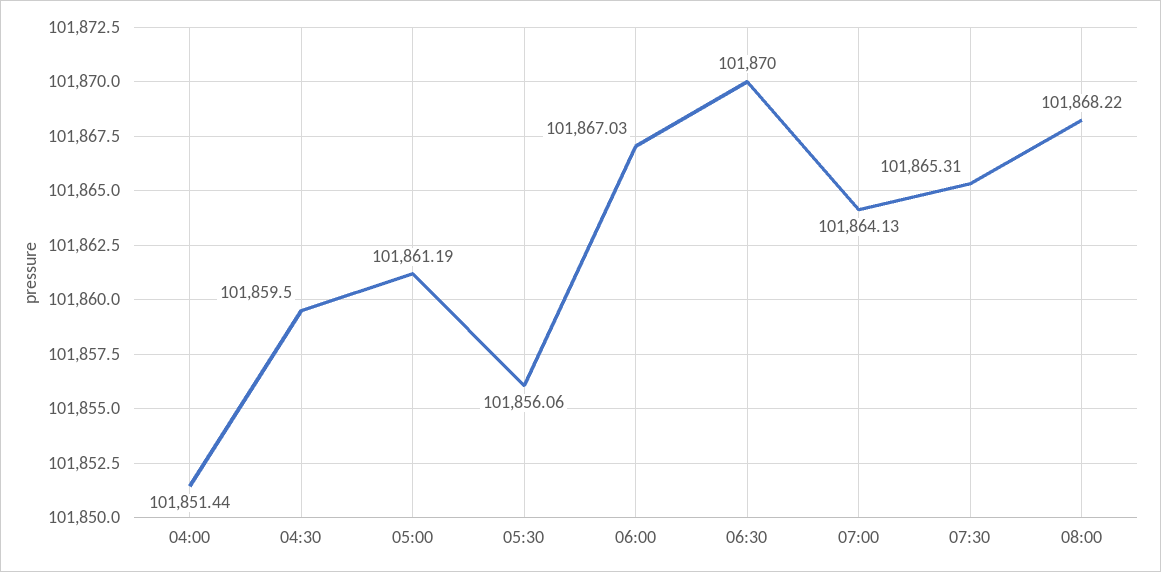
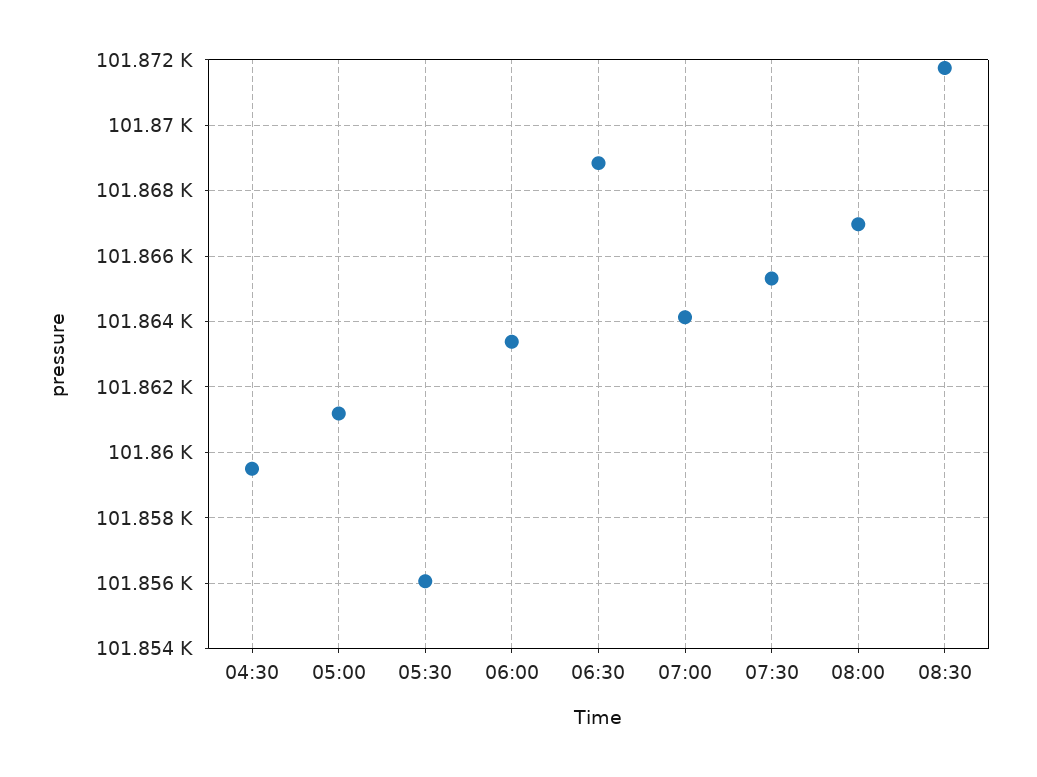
04:00: 101851.44 -> none
06:00: 101867.03 -> 101863.4
06:30: 101870 -> 101868.8
08:00: 101868.22 -> 101867
08:30: none -> 101871.8

